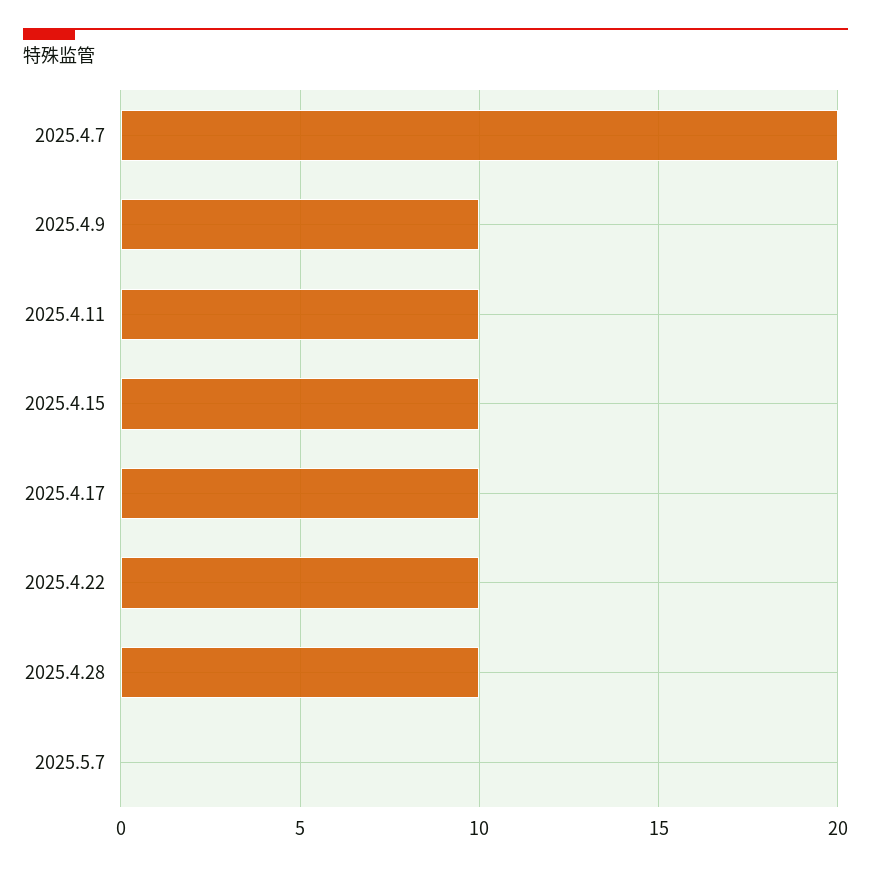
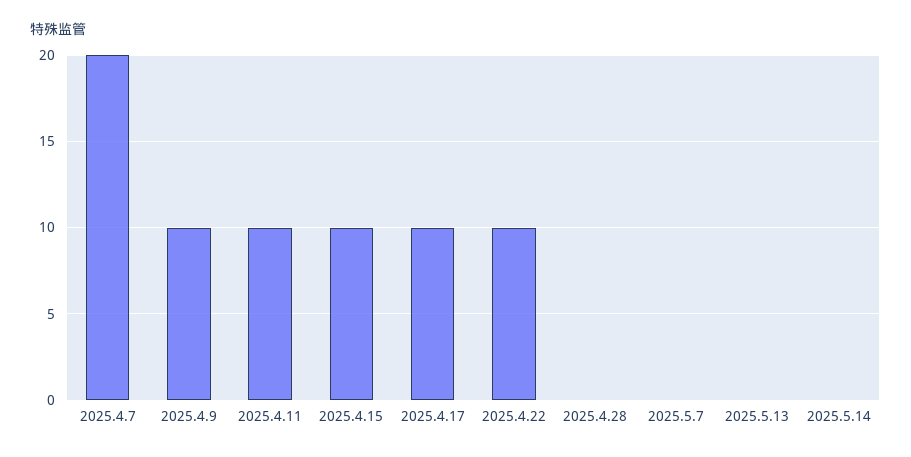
2025.4.28: 10 -> 0
2025.5.13: none -> 0
2025.5.14: none -> 0

